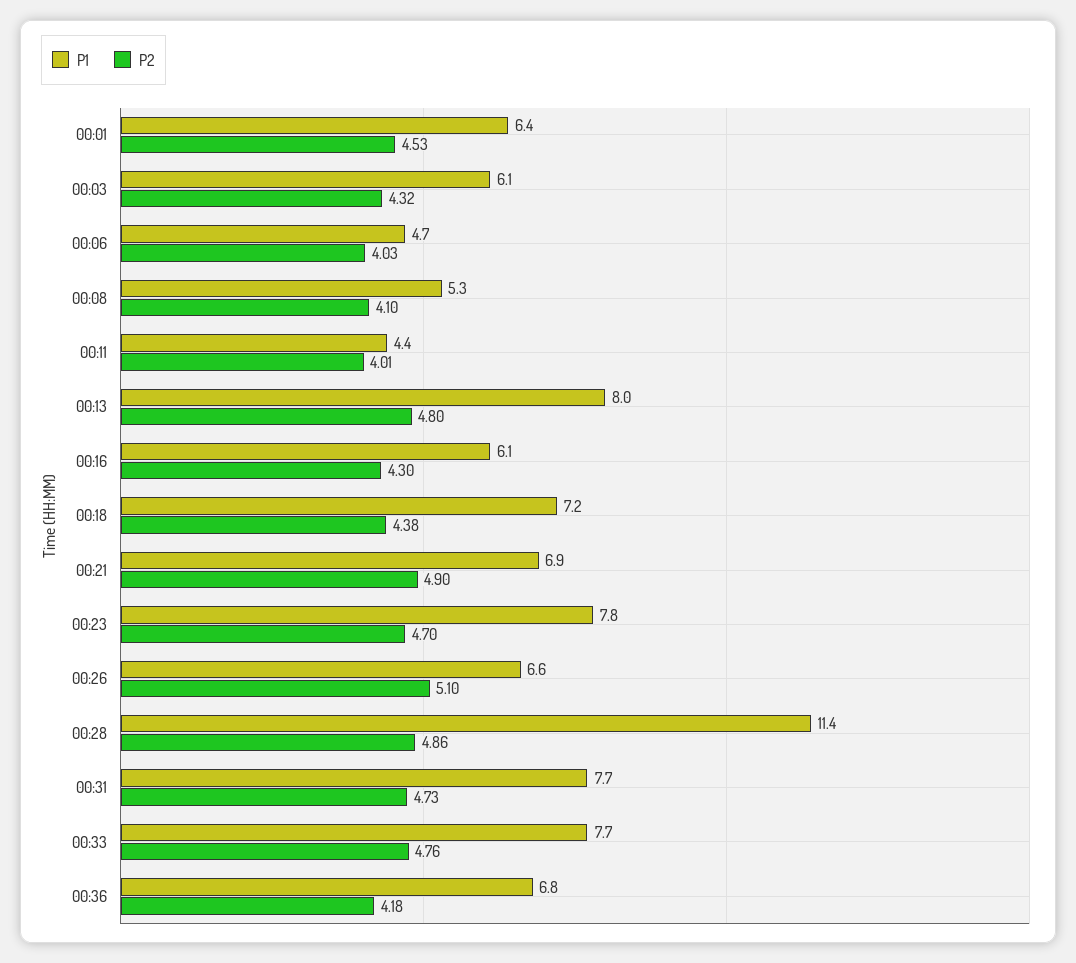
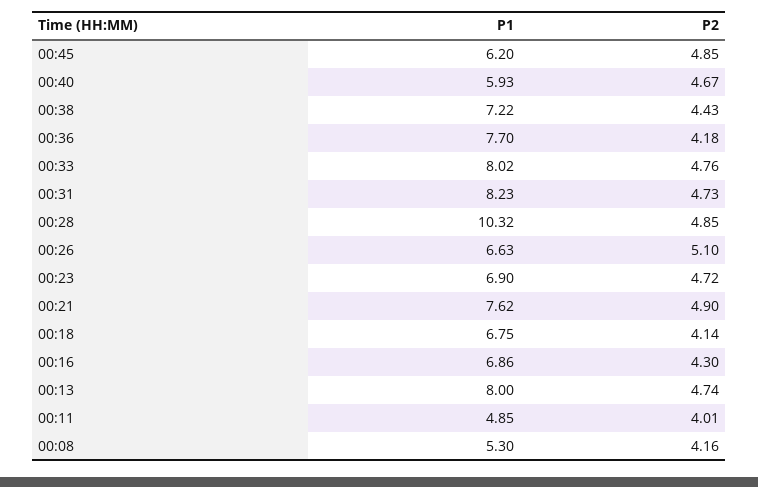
P1, 00:01: 6.4 -> none
P2, 00:01: 4.53 -> none
P1, 00:03: 6.1 -> none
P2, 00:03: 4.32 -> none
P1, 00:06: 4.7 -> none
P2, 00:06: 4.03 -> none
P2, 00:08: 4.1 -> 4.16
P1, 00:11: 4.4 -> 4.85
P2, 00:13: 4.8 -> 4.74
P1, 00:16: 6.1 -> 6.86
P1, 00:18: 7.2 -> 6.75
P2, 00:18: 4.38 -> 4.14
P1, 00:21: 6.9 -> 7.62
P1, 00:23: 7.8 -> 6.9
P2, 00:23: 4.7 -> 4.72
P1, 00:28: 11.4 -> 10.32
P2, 00:28: 4.86 -> 4.85
P1, 00:31: 7.7 -> 8.23
P1, 00:33: 7.7 -> 8.02
P1, 00:36: 6.8 -> 7.7
P1, 00:45: none -> 6.2
P2, 00:45: none -> 4.85
P1, 00:40: none -> 5.93
P2, 00:40: none -> 4.67
P1, 00:38: none -> 7.22
P2, 00:38: none -> 4.43

